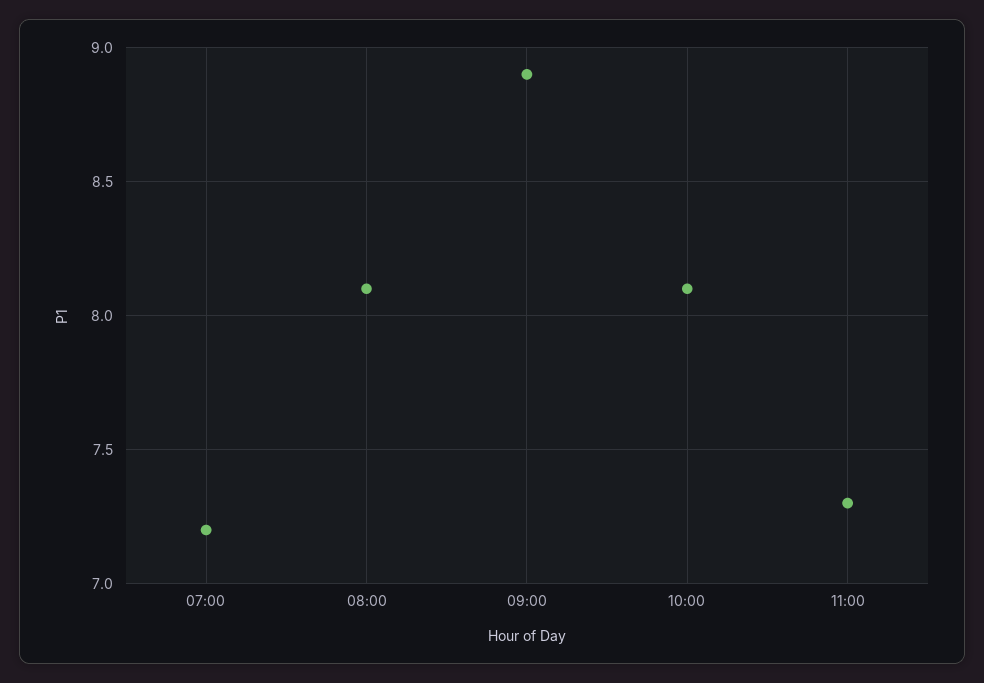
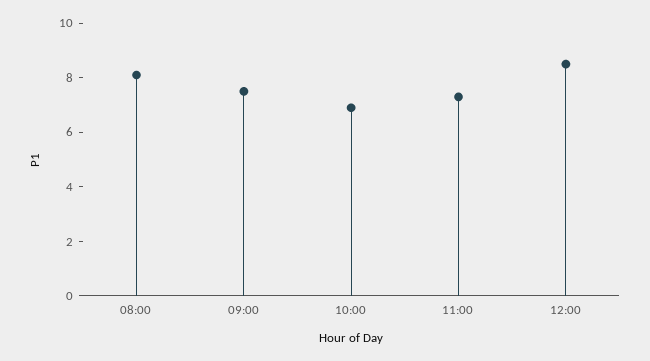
07:00: 7.2 -> none
09:00: 8.9 -> 7.5
10:00: 8.1 -> 7
12:00: none -> 8.5

